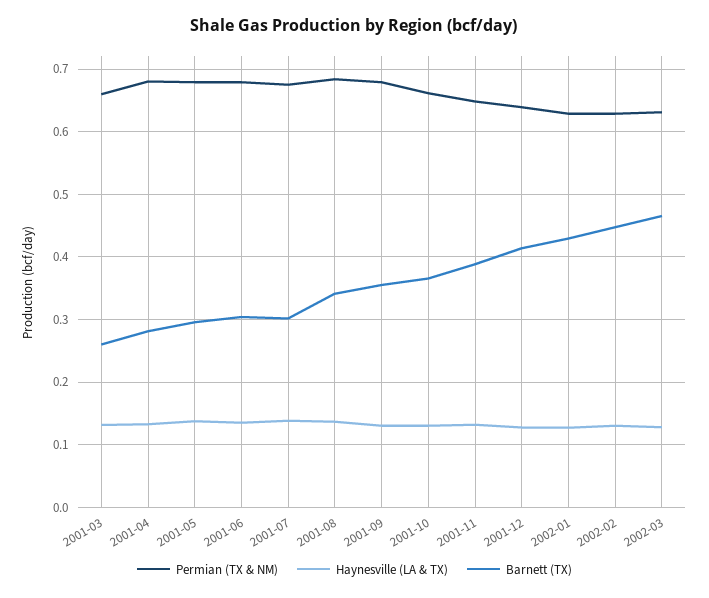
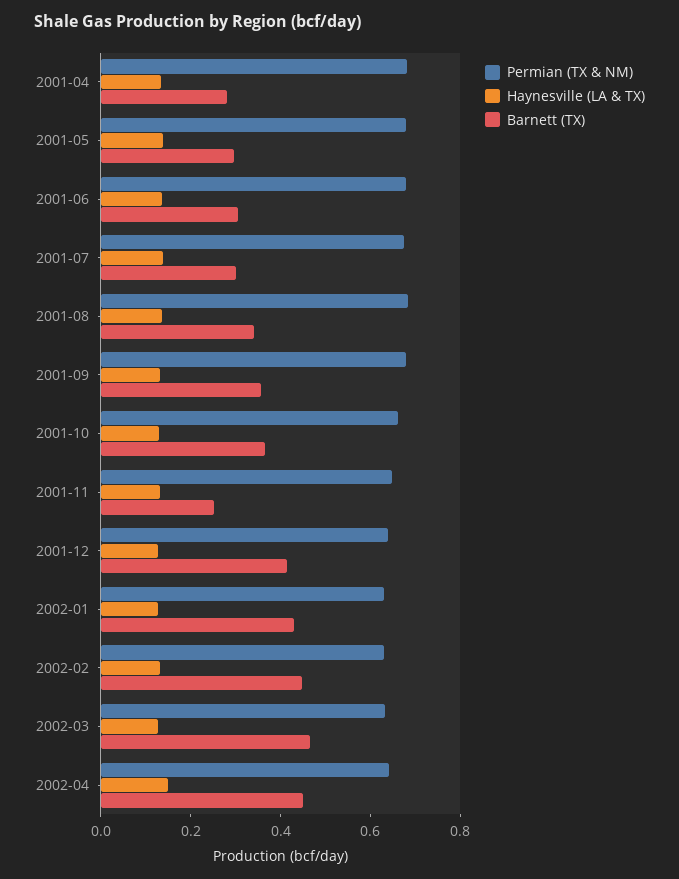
Permian (TX & NM), 2001-03: 0.66 -> none
Haynesville (LA & TX), 2001-03: 0.13 -> none
Barnett (TX), 2001-03: 0.26 -> none
Barnett (TX), 2001-11: 0.39 -> 0.25
Permian (TX & NM), 2002-04: none -> 0.65
Haynesville (LA & TX), 2002-04: none -> 0.15
Barnett (TX), 2002-04: none -> 0.45

